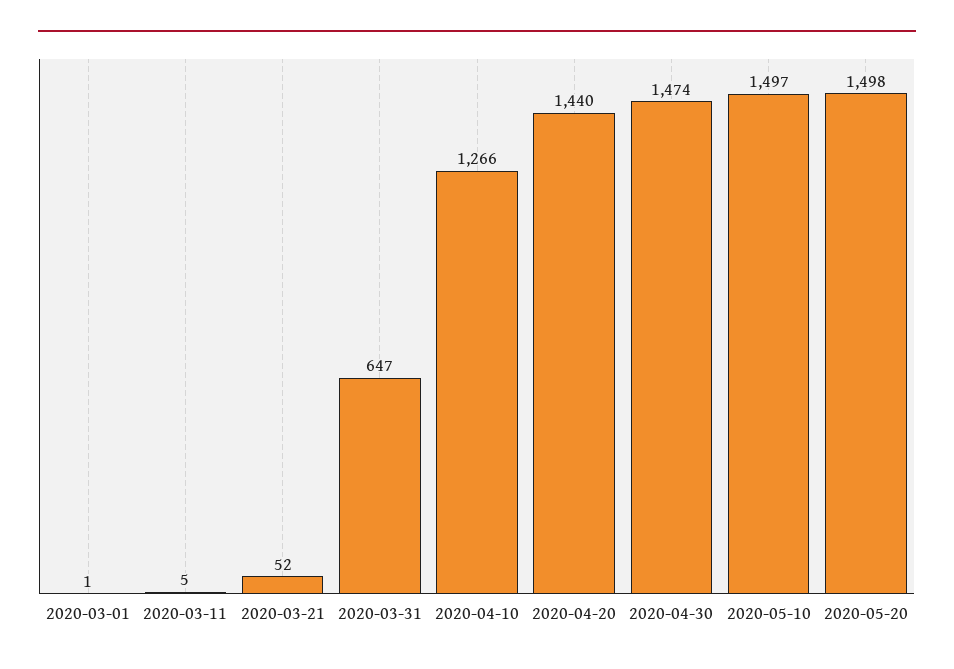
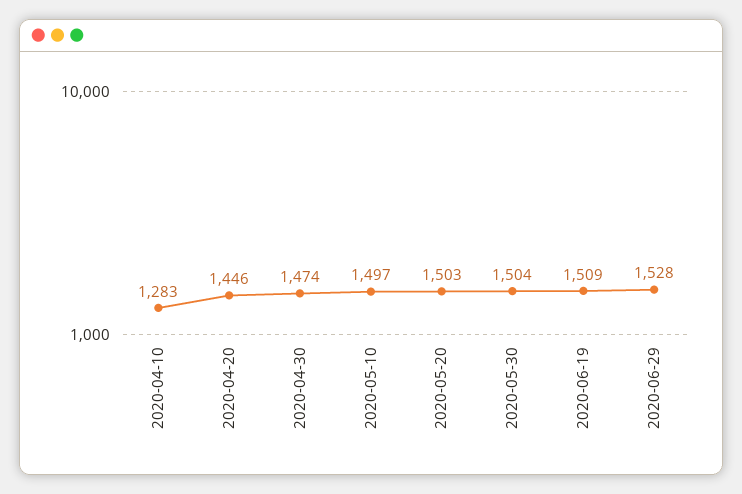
2020-03-01: 1 -> none
2020-03-11: 5 -> none
2020-03-21: 52 -> none
2020-03-31: 647 -> none
2020-04-10: 1266 -> 1283
2020-04-20: 1440 -> 1446
2020-05-20: 1498 -> 1503
2020-05-30: none -> 1504
2020-06-19: none -> 1509
2020-06-29: none -> 1528

